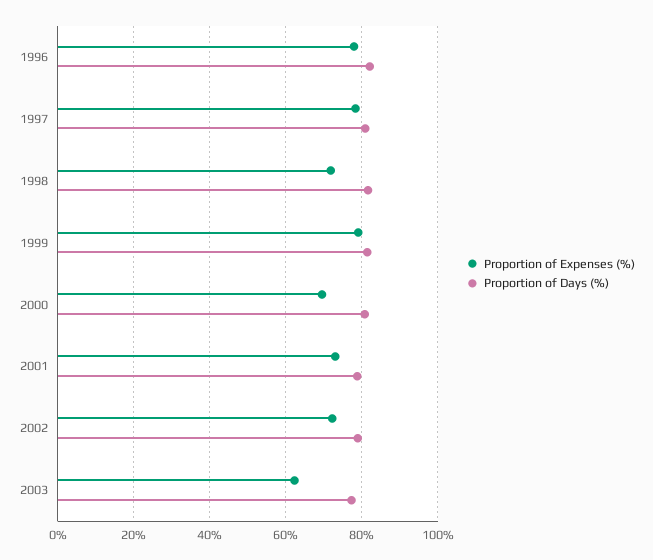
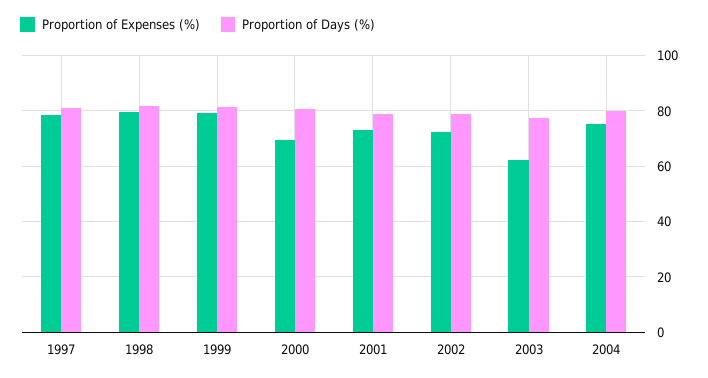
Proportion of Expenses (%), 1996: 78 -> none
Proportion of Days (%), 1996: 82 -> none
Proportion of Expenses (%), 1998: 72 -> 80
Proportion of Expenses (%), 2004: none -> 75
Proportion of Days (%), 2004: none -> 80

